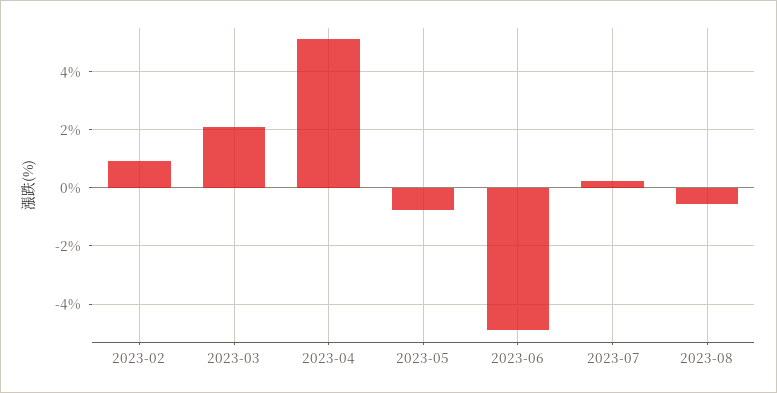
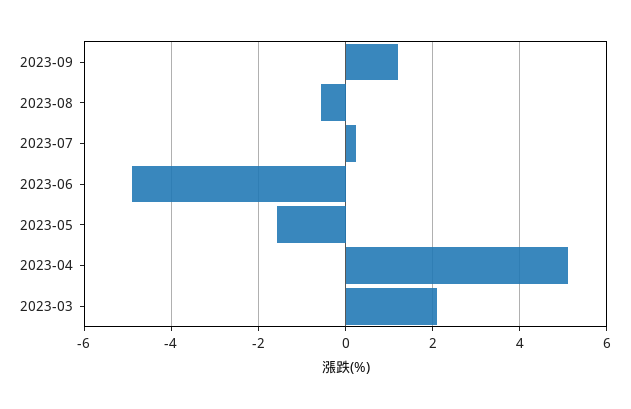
2023-02: 1 -> none
2023-05: -0.75 -> -1.6
2023-09: none -> 1.2

